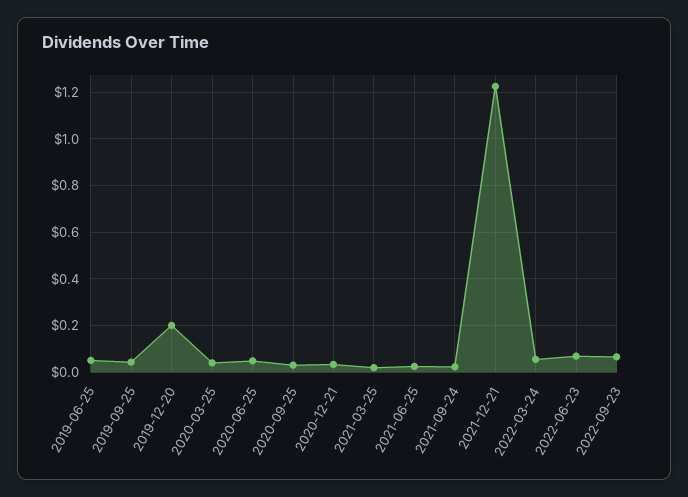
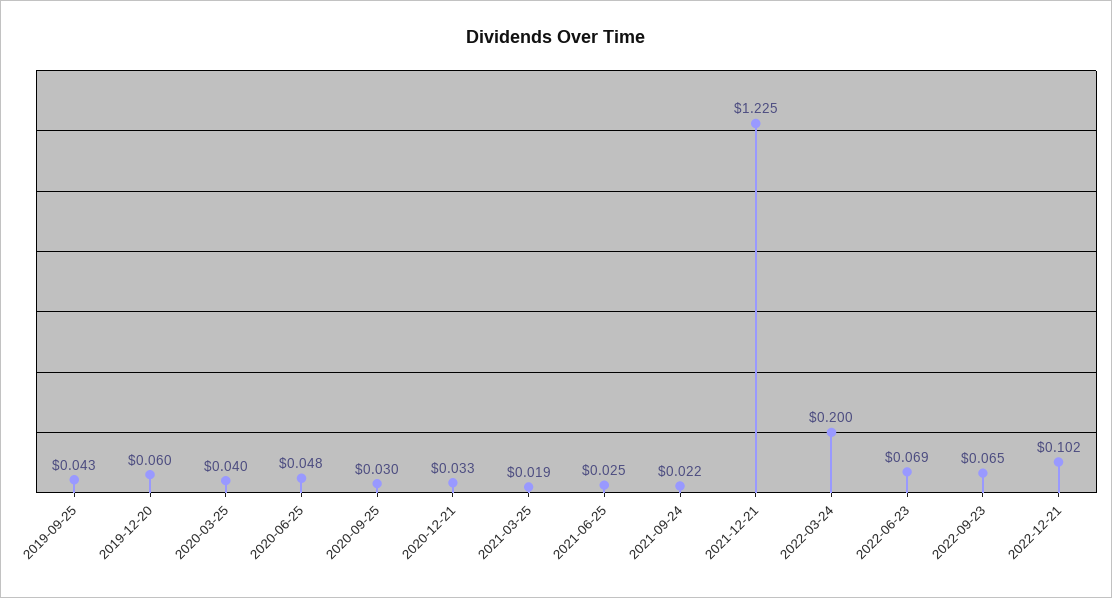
2019-06-25: 0.05 -> none
2019-12-20: 0.2 -> 0.06
2022-03-24: 0.05 -> 0.2
2022-12-21: none -> 0.102

